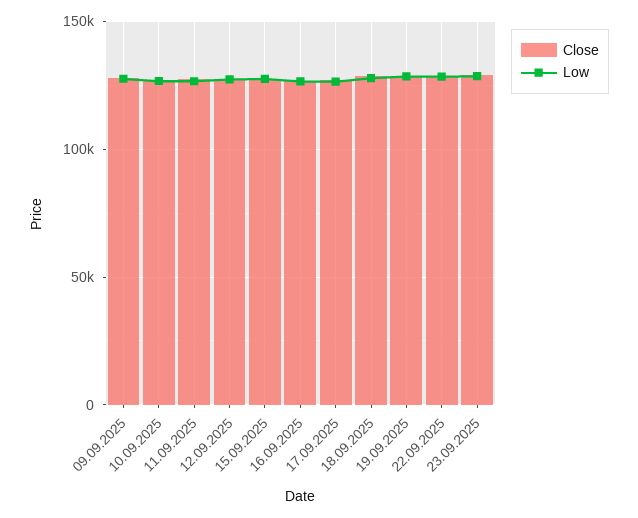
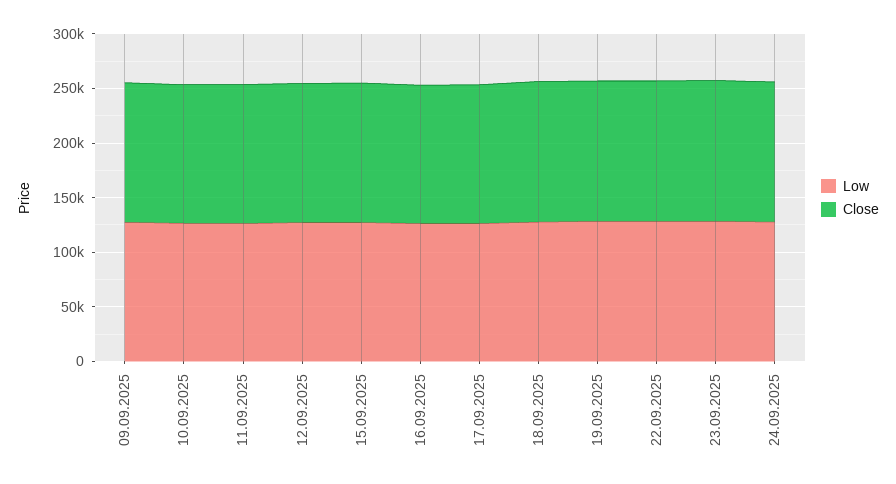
Low, 24.09.2025: none -> 130000
Close, 24.09.2025: none -> 130000

